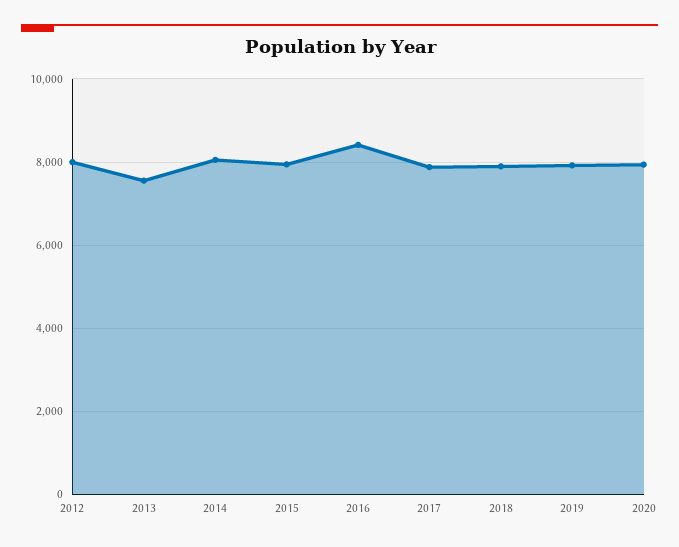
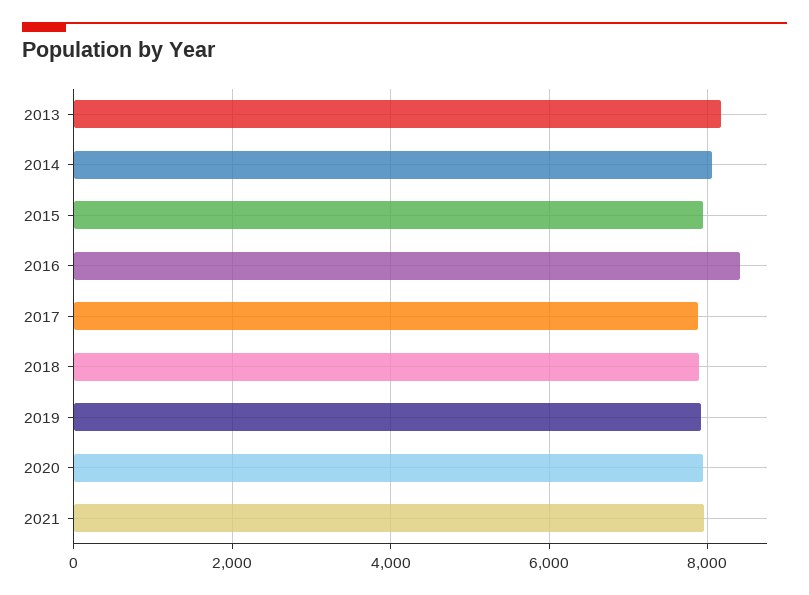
2012: 8000 -> none
2013: 7600 -> 8200
2021: none -> 8000

